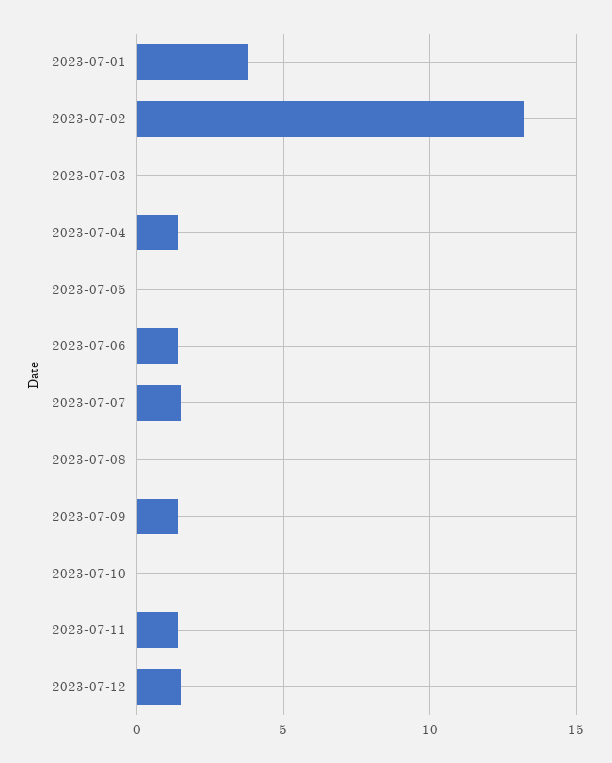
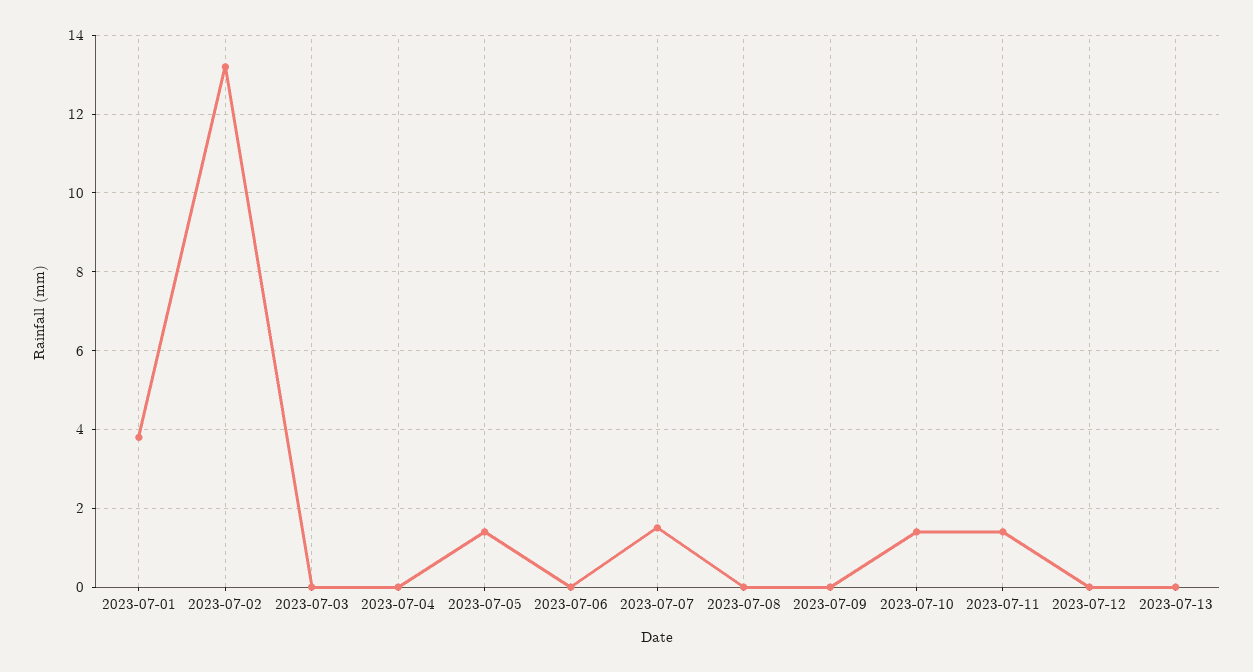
2023-07-04: 1.5 -> 0
2023-07-05: 0 -> 1.5
2023-07-06: 1.5 -> 0
2023-07-09: 1.5 -> 0
2023-07-10: 0 -> 1.5
2023-07-12: 1.5 -> 0
2023-07-13: none -> 0

